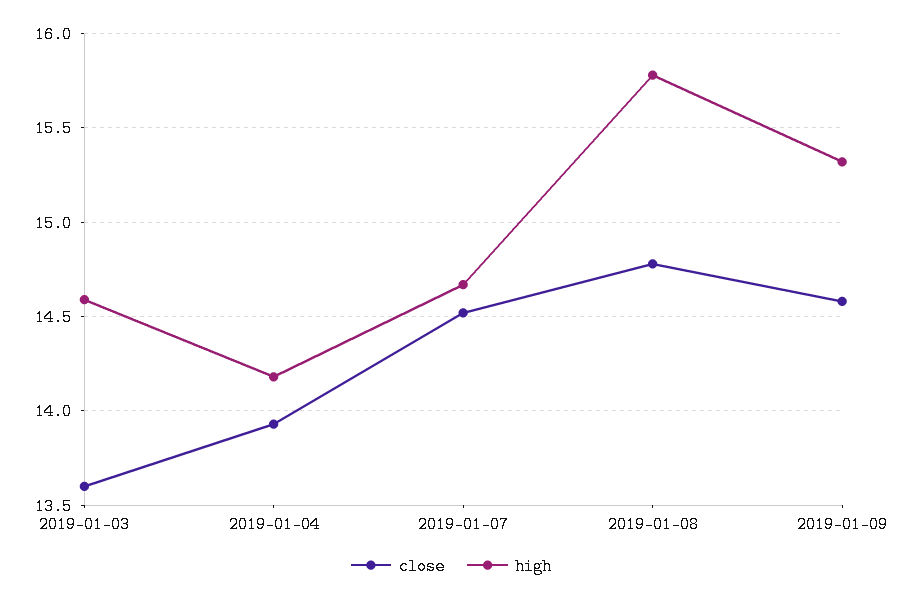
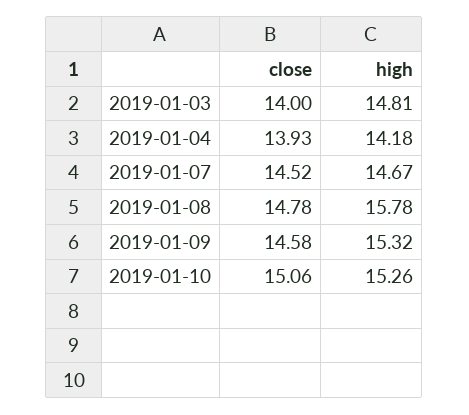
close, 2019-01-03: 13.6 -> 14
high, 2019-01-03: 14.6 -> 14.81
close, 2019-01-10: none -> 15.06
high, 2019-01-10: none -> 15.26

